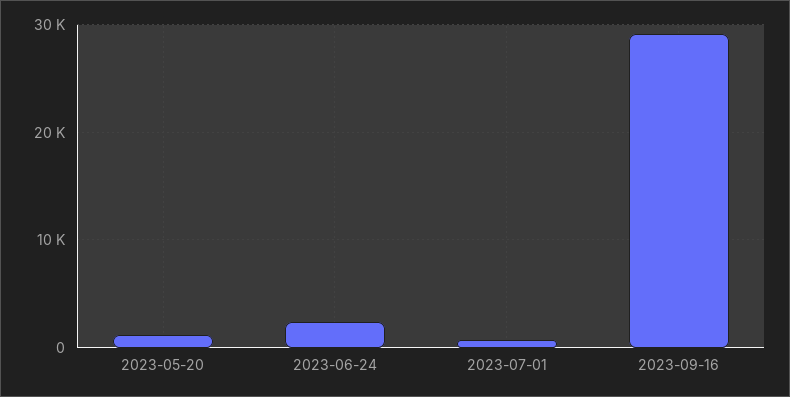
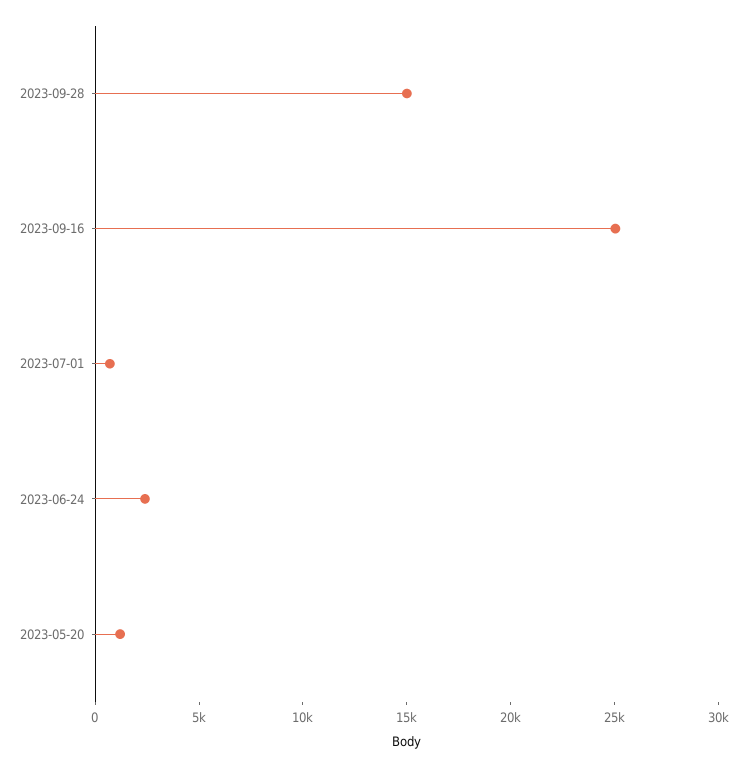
2023-09-16: 29000 -> 25000
2023-09-28: none -> 15000

